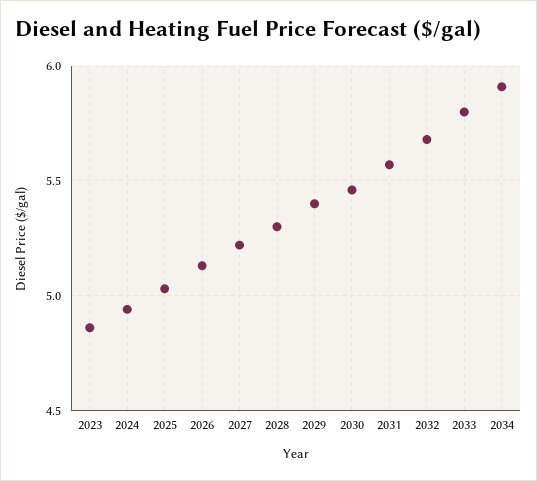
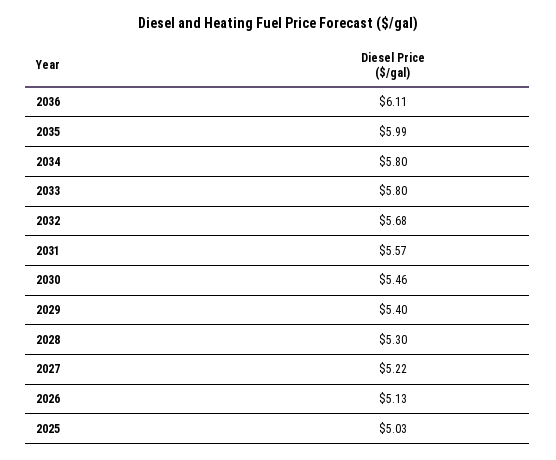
2023: 4.85 -> none
2024: 4.95 -> none
2034: 5.9 -> 5.8
2036: none -> 6.11
2035: none -> 5.99

